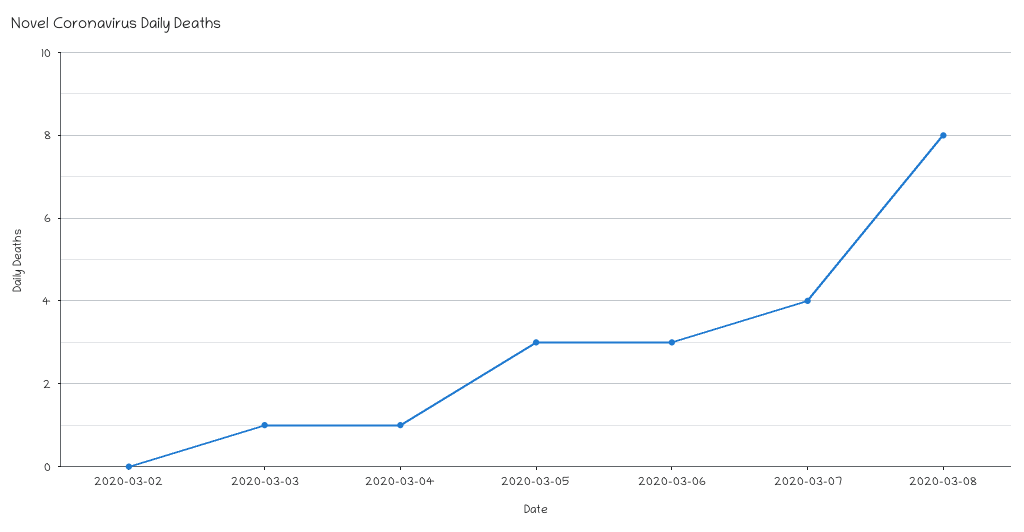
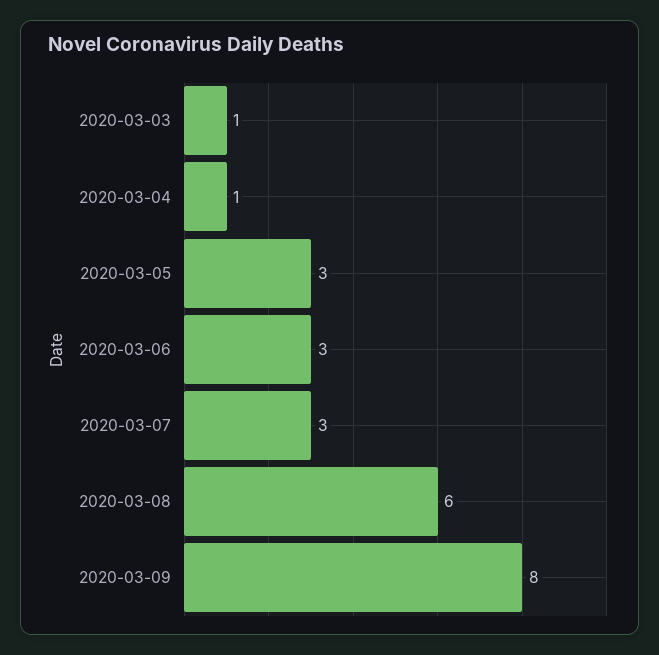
2020-03-02: 0 -> none
2020-03-07: 4 -> 3
2020-03-08: 8 -> 6
2020-03-09: none -> 8

